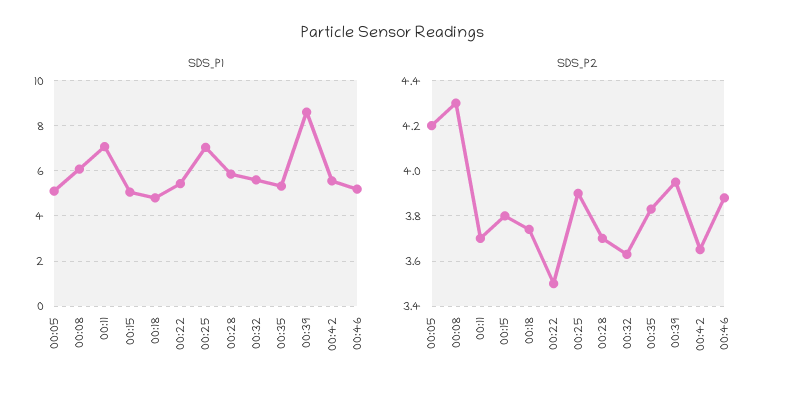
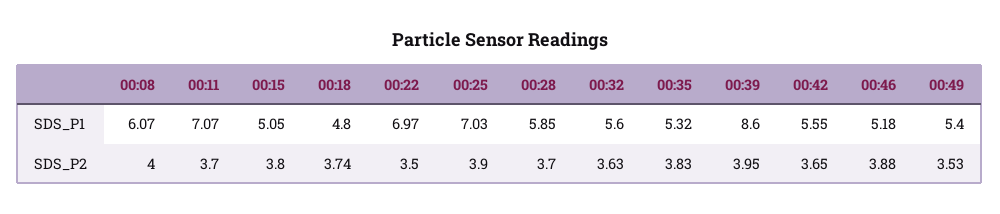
SDS_P1, 00:05: 5 -> none
SDS_P1, 00:22: 5.5 -> 6.97
SDS_P2, 00:05: 4.2 -> none
SDS_P2, 00:08: 4.3 -> 4
SDS_P1, 00:49: none -> 5.4
SDS_P2, 00:49: none -> 3.53

